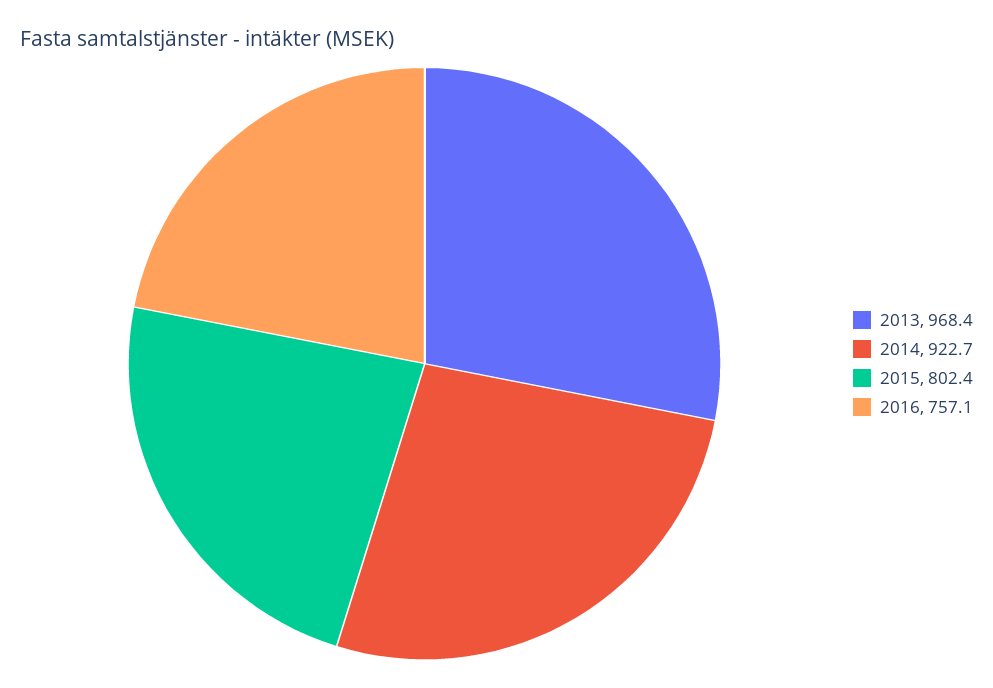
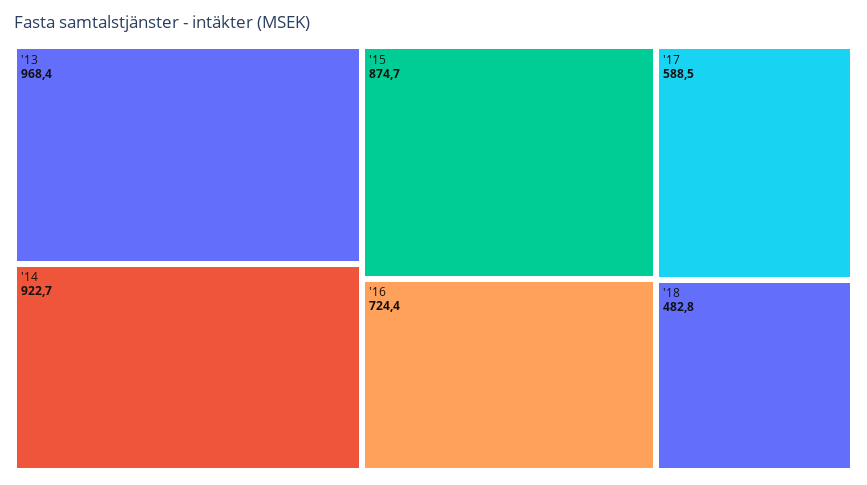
2015: 802.4 -> 874.7
2016: 757.1 -> 724.4
'17: none -> 588.5
'18: none -> 482.8

